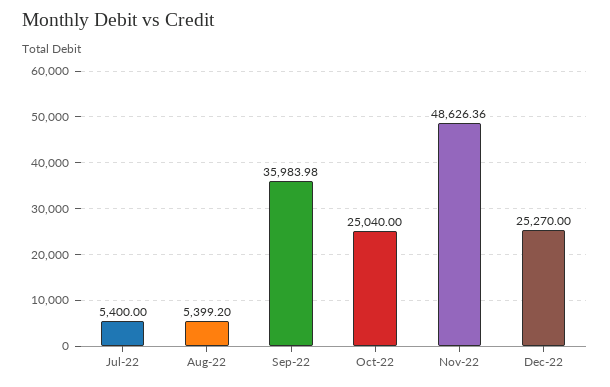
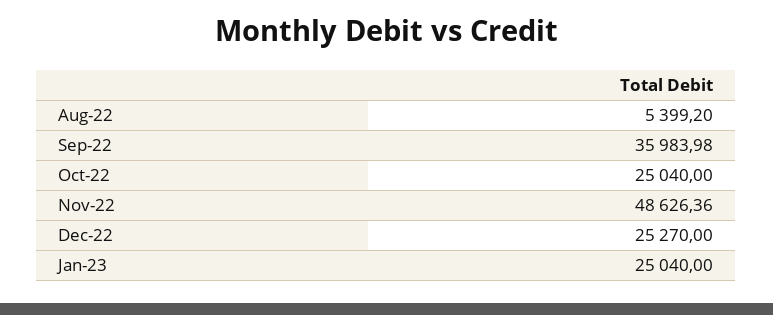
Jul-22: 5400 -> none
Jan-23: none -> 25040

